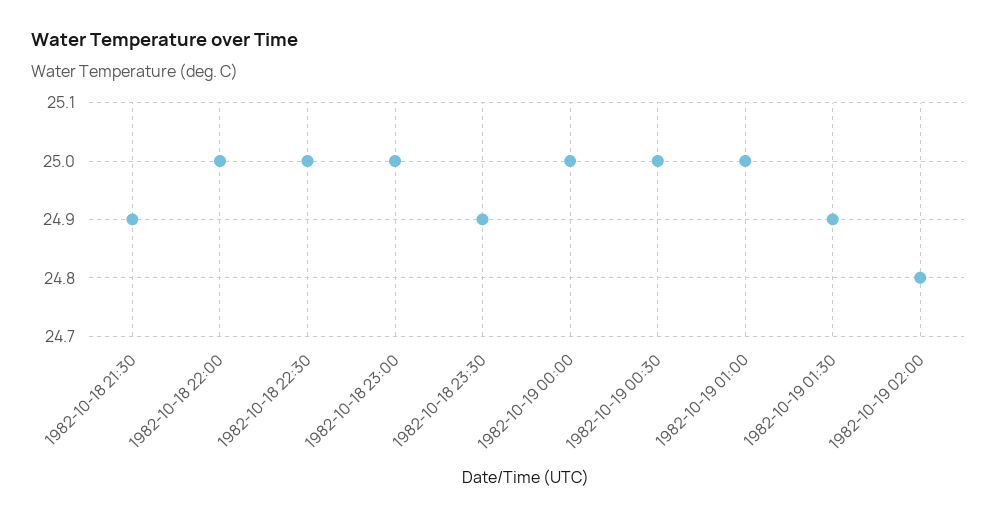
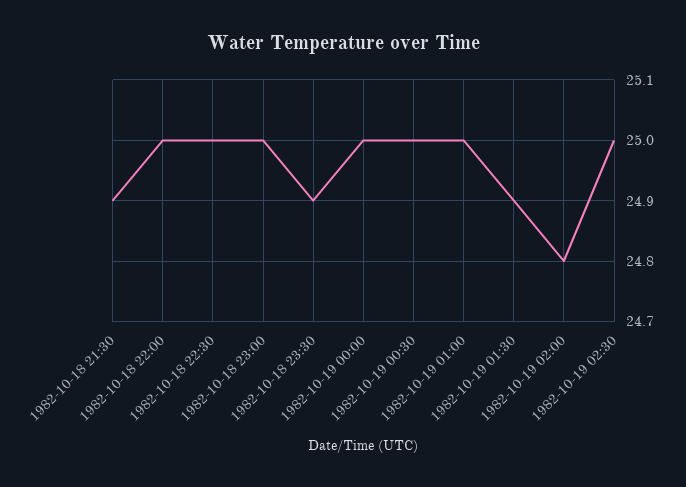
1982-10-19 02:30: none -> 25

